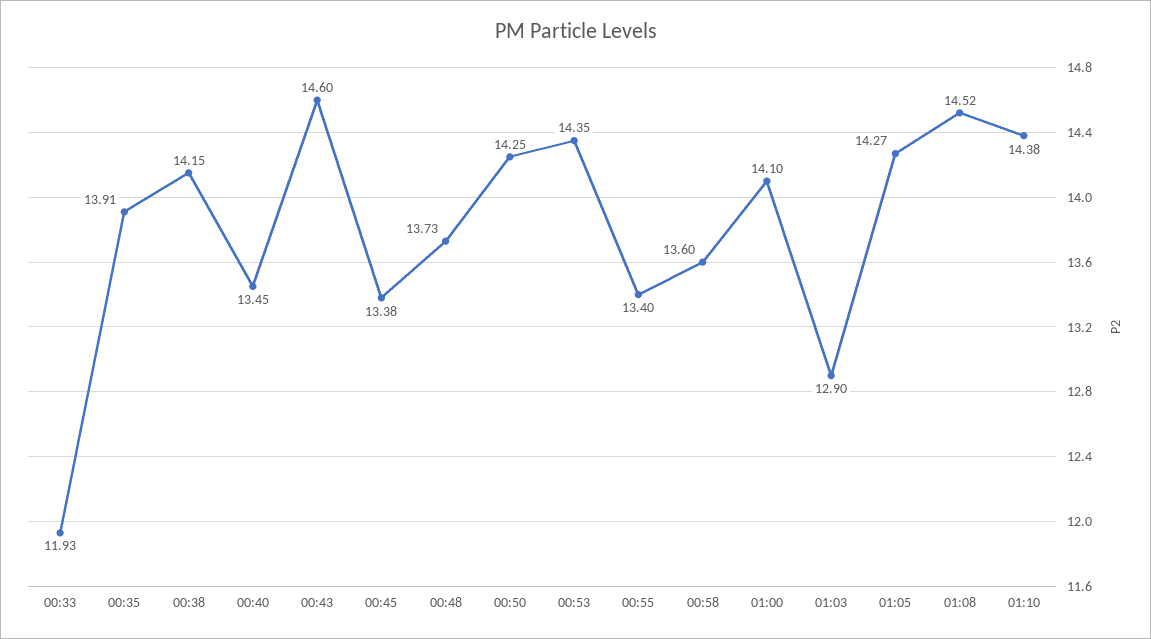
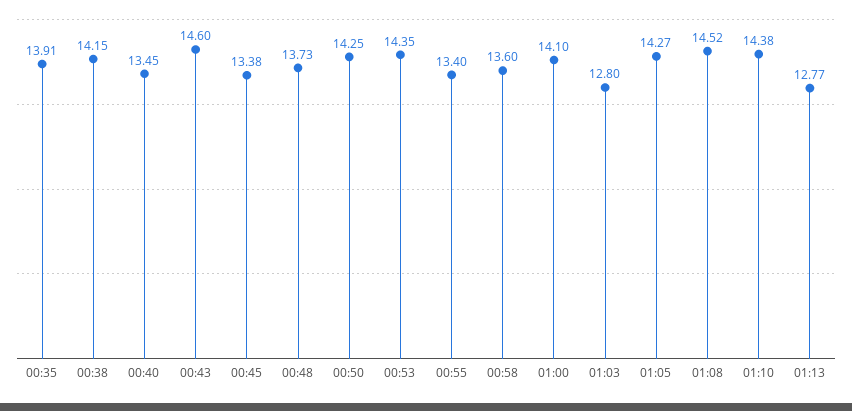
00:33: 11.93 -> none
01:03: 12.9 -> 12.8
01:13: none -> 12.77

